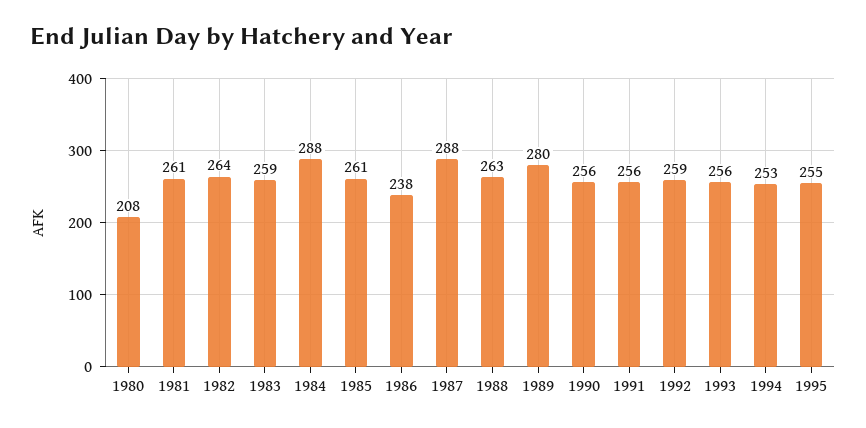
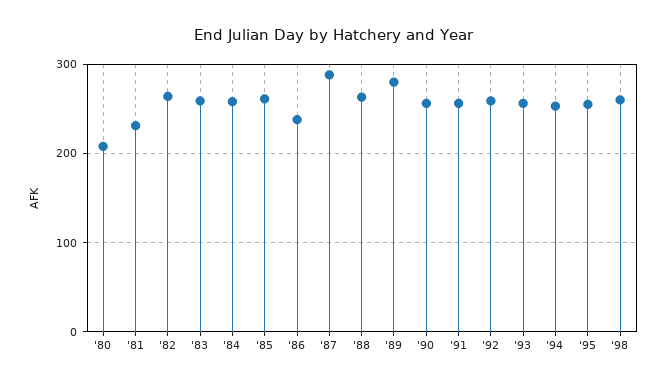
1981: 261 -> 230
1984: 288 -> 260
'98: none -> 260

